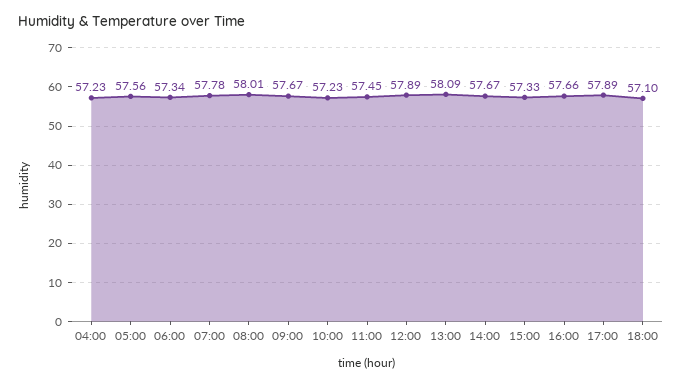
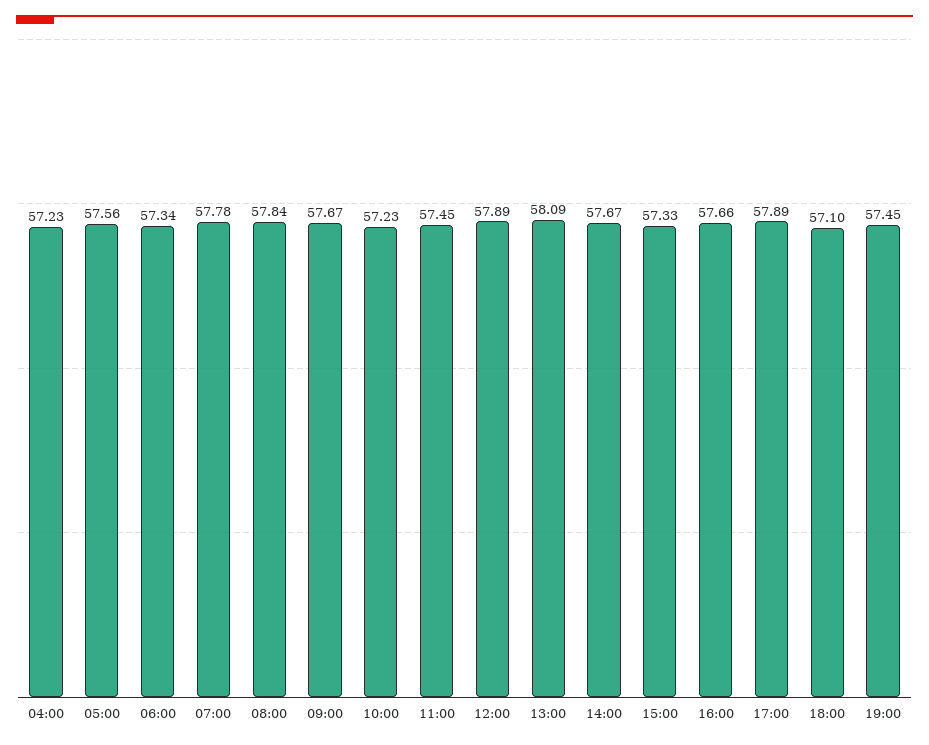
08:00: 58.01 -> 57.84
19:00: none -> 57.45

